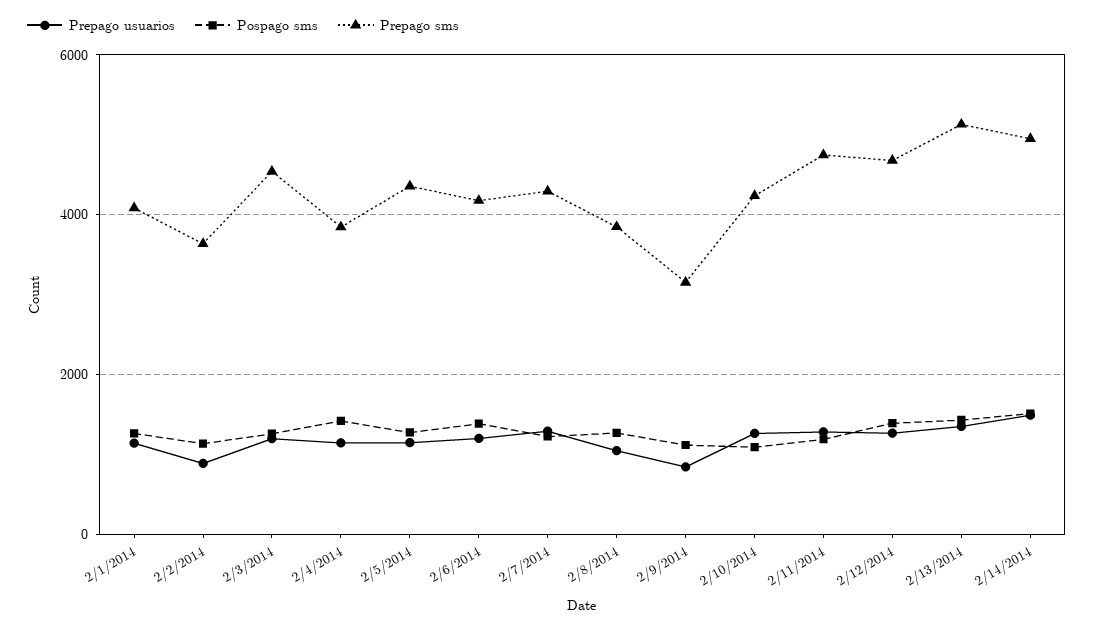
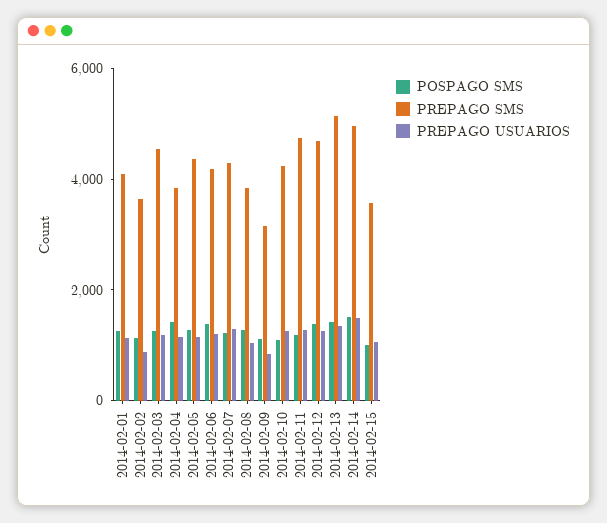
Pospago sms, 2014-02-15: none -> 1000
Prepago sms, 2014-02-15: none -> 3500
Prepago usuarios, 2014-02-15: none -> 1000

